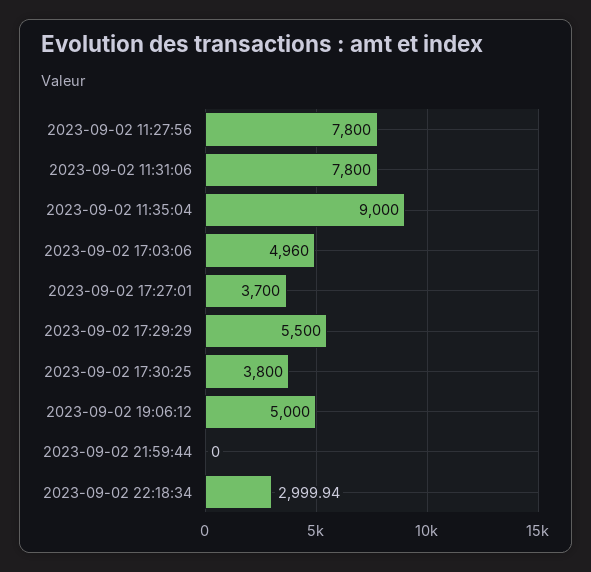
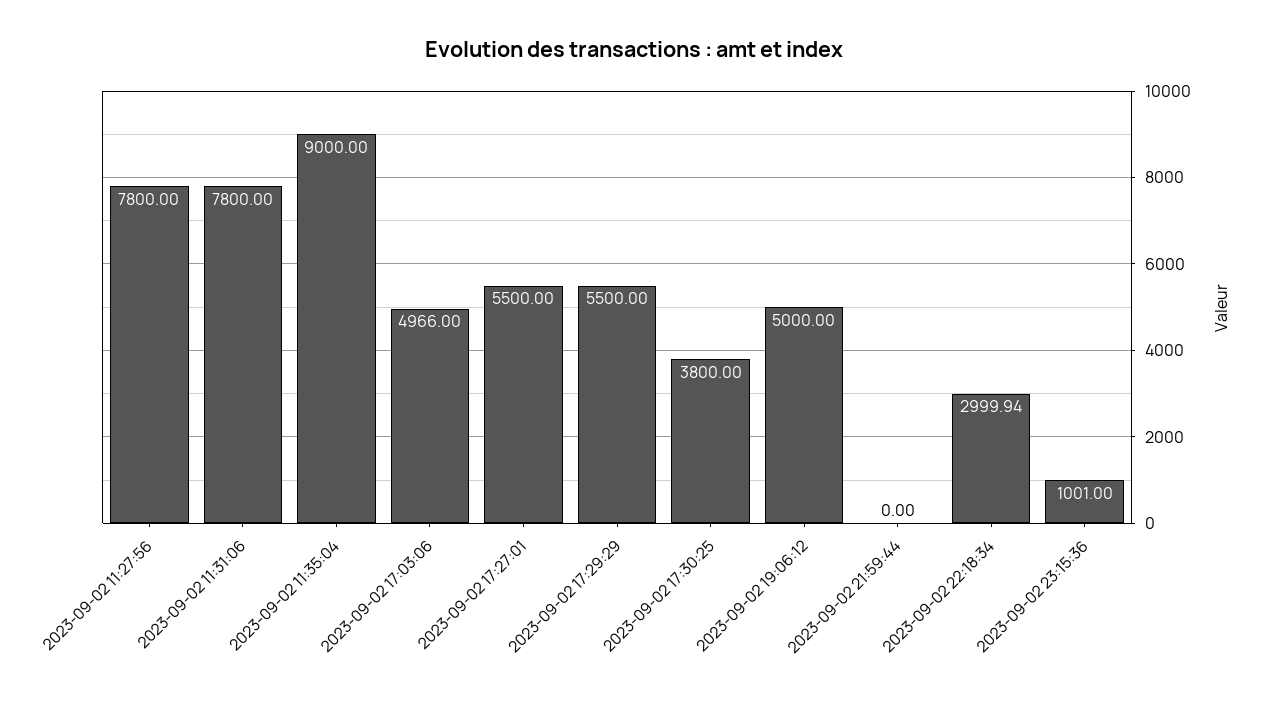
2023-09-02 17:03:06: 4960 -> 4966
2023-09-02 17:27:01: 3700 -> 5500
2023-09-02 23:15:36: none -> 1001

